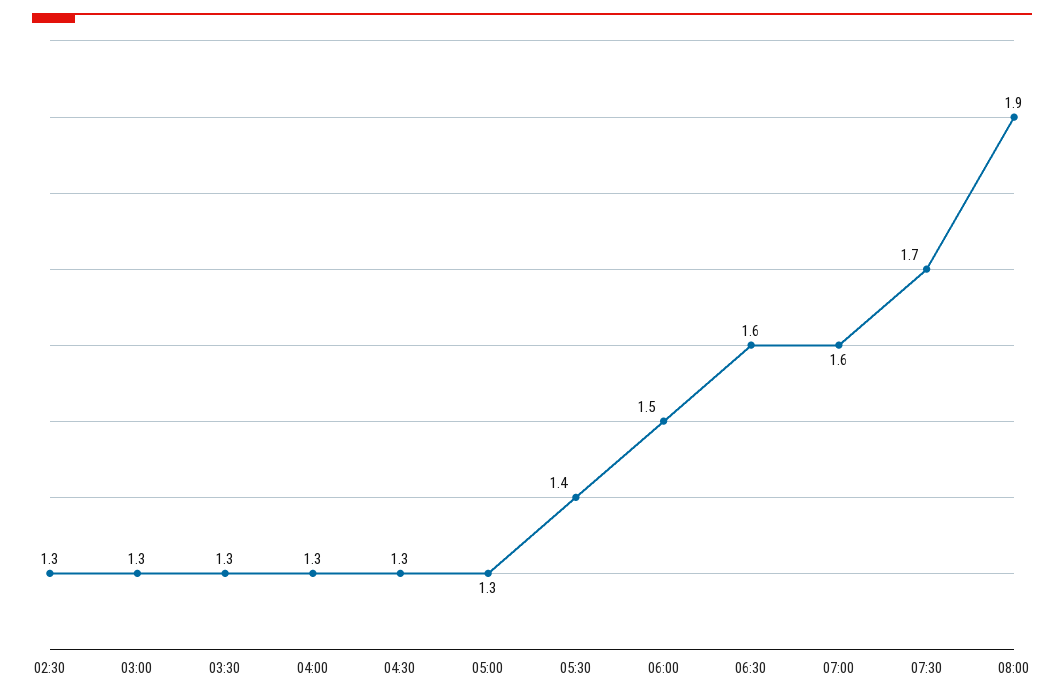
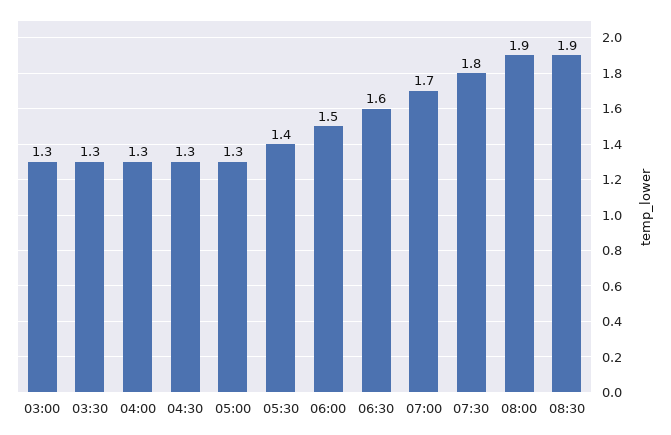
02:30: 1.3 -> none
07:00: 1.6 -> 1.7
07:30: 1.7 -> 1.8
08:30: none -> 1.9

